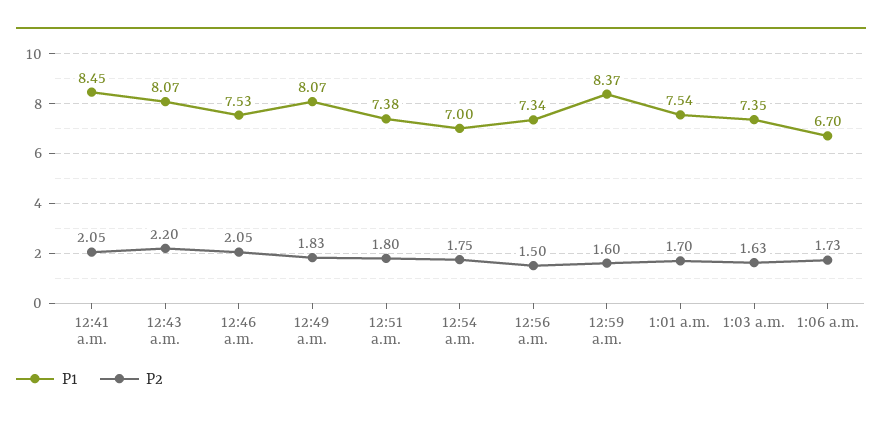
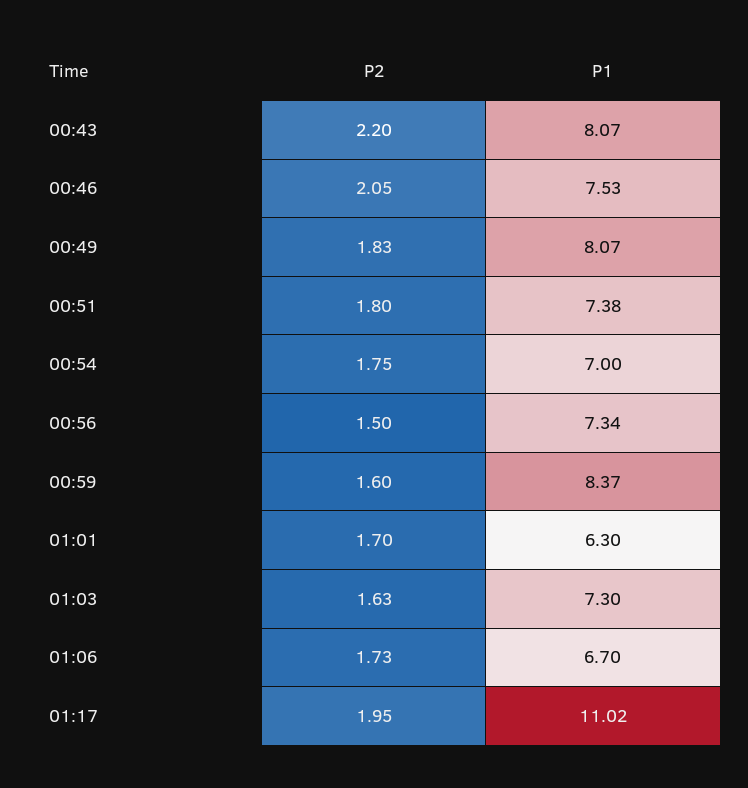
P1, 12:41 a.m.: 8.45 -> none
P2, 12:41 a.m.: 2.05 -> none
P1, 1:01 a.m.: 7.54 -> 6.3
P1, 1:03 a.m.: 7.35 -> 7.3
P2, 01:17: none -> 1.95
P1, 01:17: none -> 11.02

